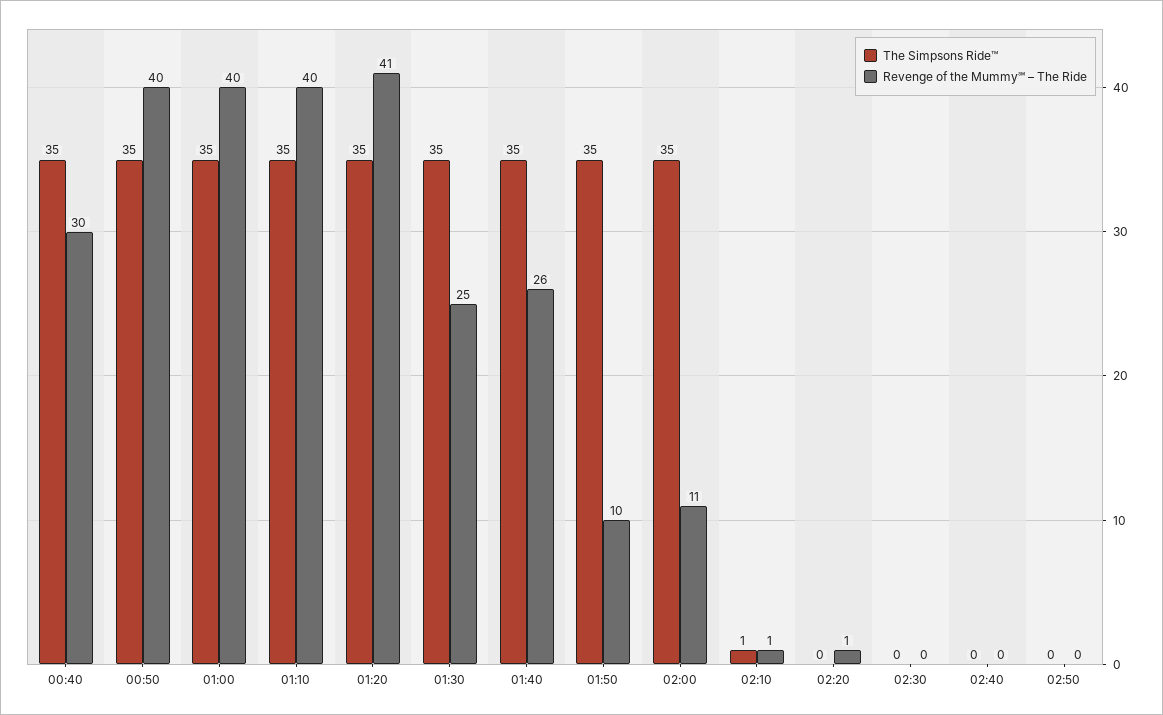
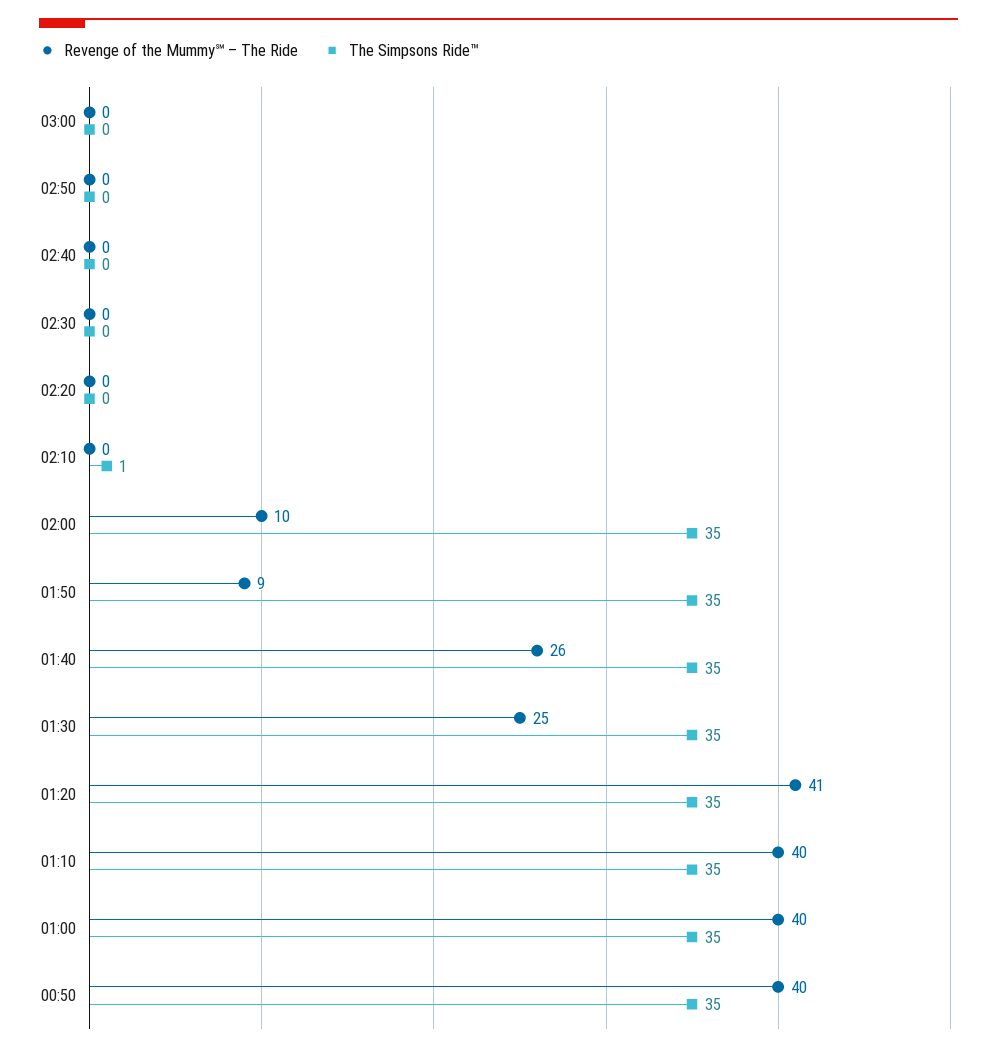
The Simpsons Ride™, 00:40: 35 -> none
Revenge of the Mummy℠ – The Ride, 00:40: 30 -> none
Revenge of the Mummy℠ – The Ride, 01:50: 10 -> 9
Revenge of the Mummy℠ – The Ride, 02:00: 11 -> 10
Revenge of the Mummy℠ – The Ride, 02:10: 1 -> 0
Revenge of the Mummy℠ – The Ride, 02:20: 1 -> 0
Revenge of the Mummy℠ – The Ride, 03:00: none -> 0
The Simpsons Ride™, 03:00: none -> 0

